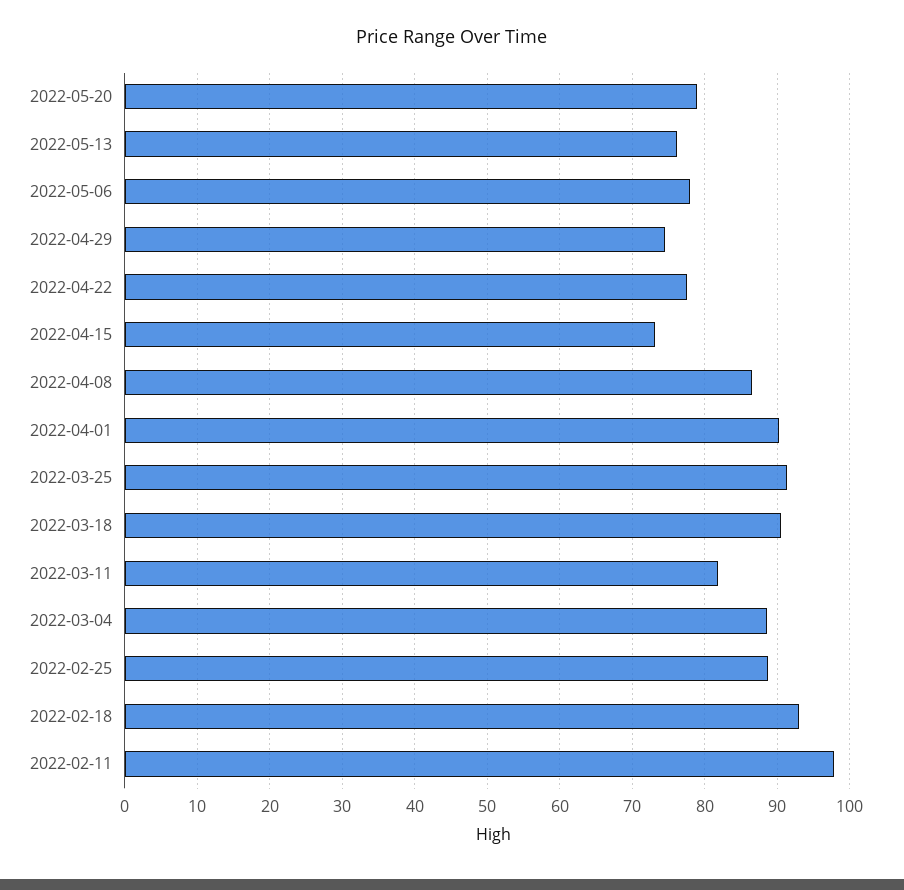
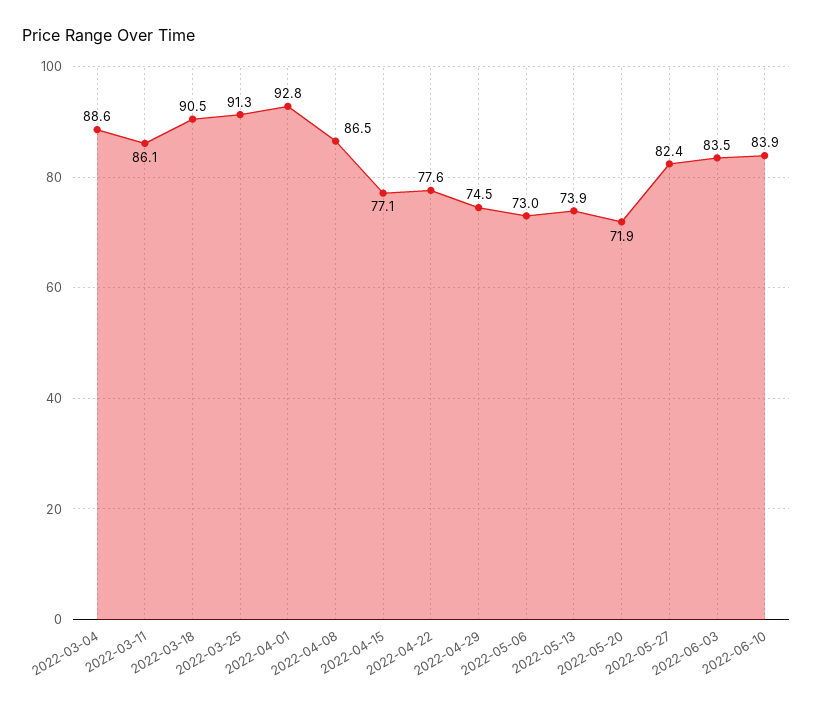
2022-05-20: 79 -> 71.9
2022-05-13: 76 -> 73.9
2022-05-06: 78 -> 73
2022-04-15: 73 -> 77.1
2022-04-01: 90 -> 92.8
2022-03-11: 82 -> 86.1
2022-02-25: 89 -> none
2022-02-18: 93 -> none
2022-02-11: 98 -> none
2022-05-27: none -> 82.4
2022-06-03: none -> 83.5
2022-06-10: none -> 83.9

